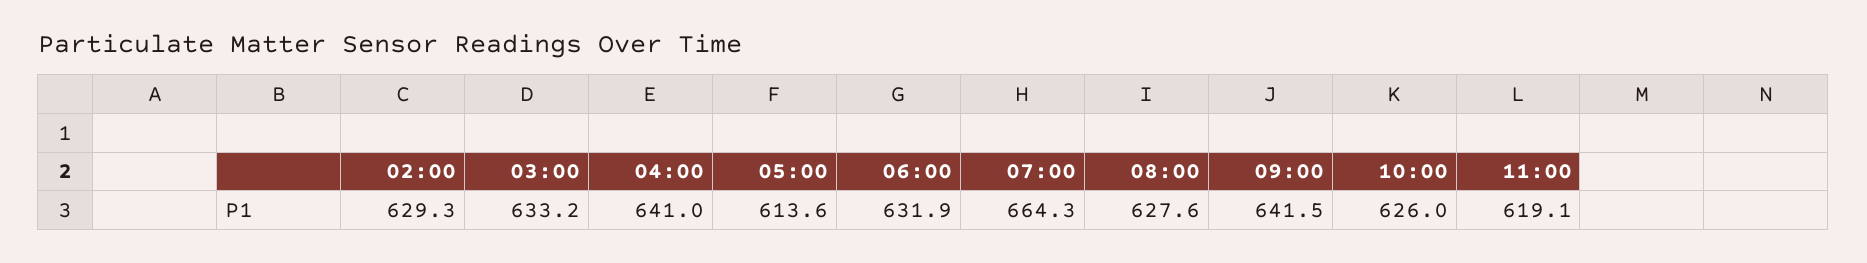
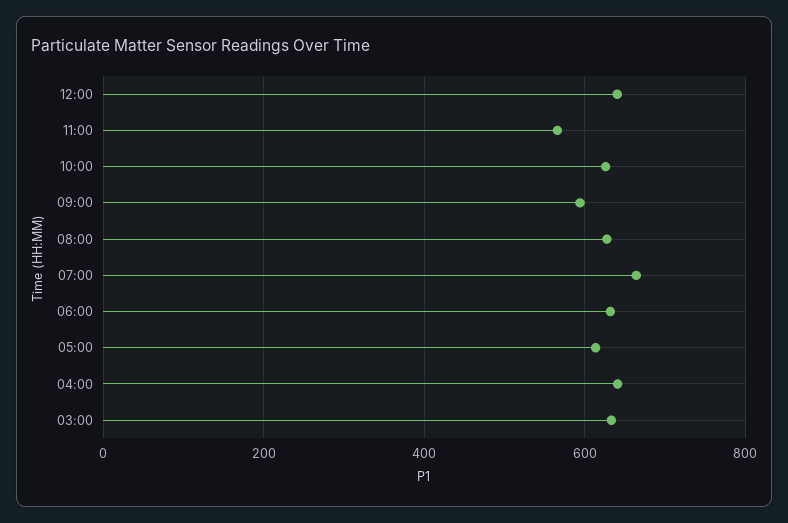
02:00: 629.3 -> none
09:00: 641.5 -> 600
11:00: 619.1 -> 560
12:00: none -> 640

